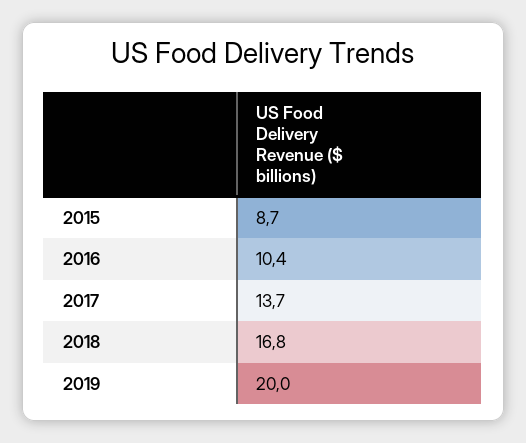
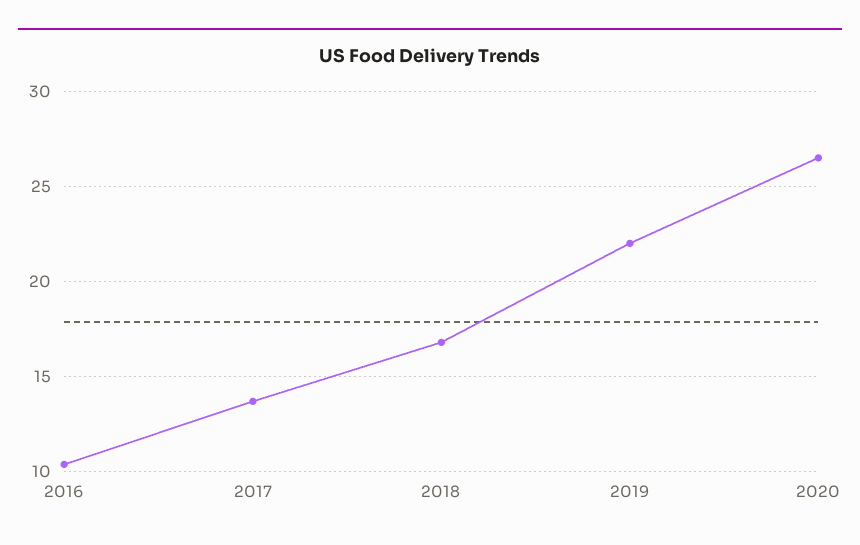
2015: 8.7 -> none
2019: 20 -> 22
2020: none -> 26.5

